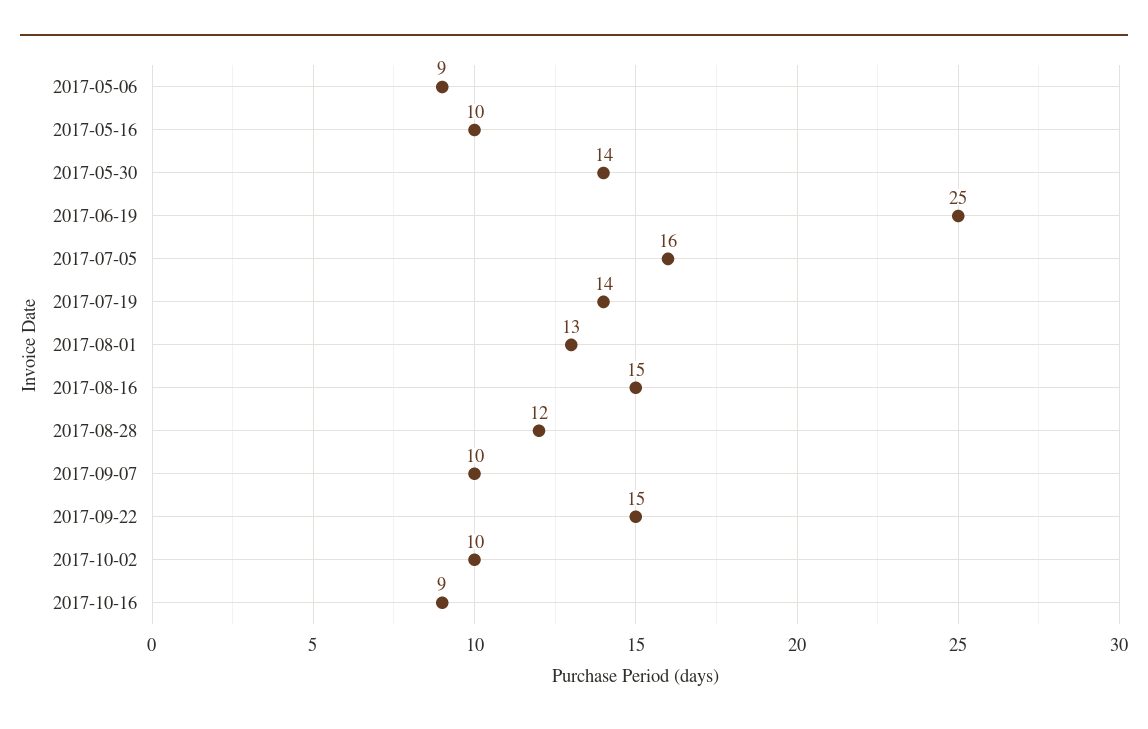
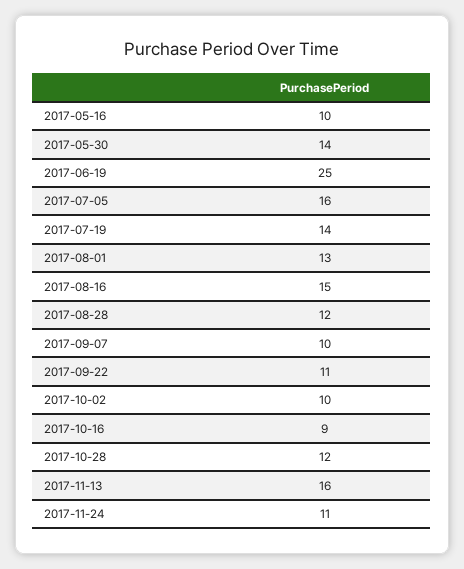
2017-05-06: 9 -> none
2017-09-22: 15 -> 11
2017-10-28: none -> 12
2017-11-13: none -> 16
2017-11-24: none -> 11

